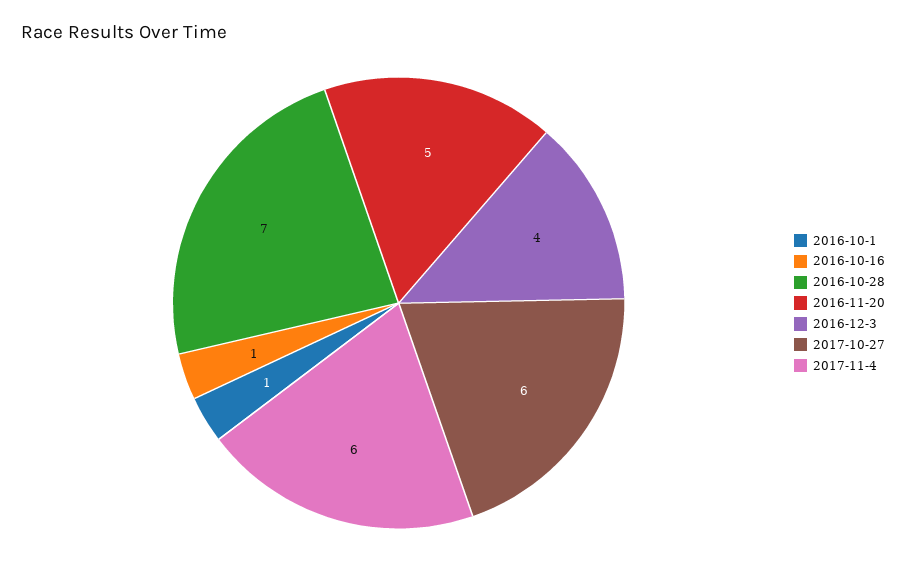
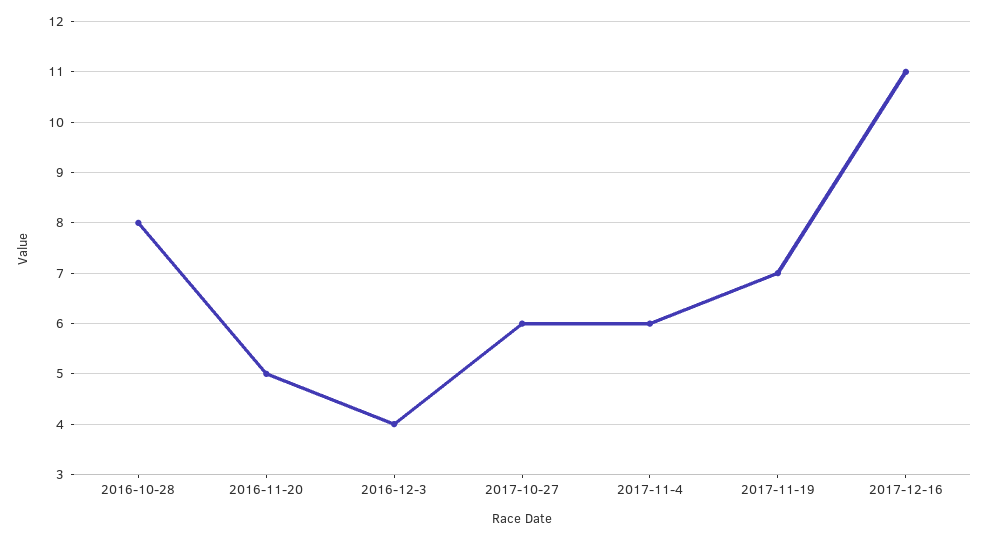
2016-10-1: 1 -> none
2016-10-16: 1 -> none
2016-10-28: 7 -> 8
2017-11-19: none -> 7
2017-12-16: none -> 11

